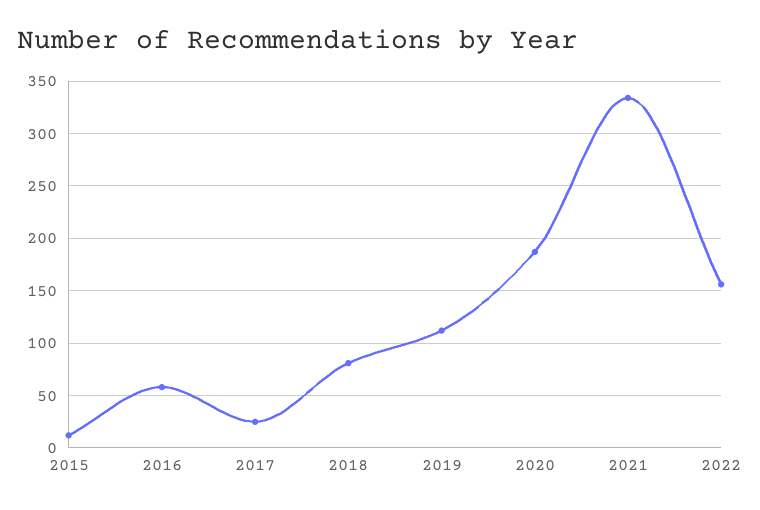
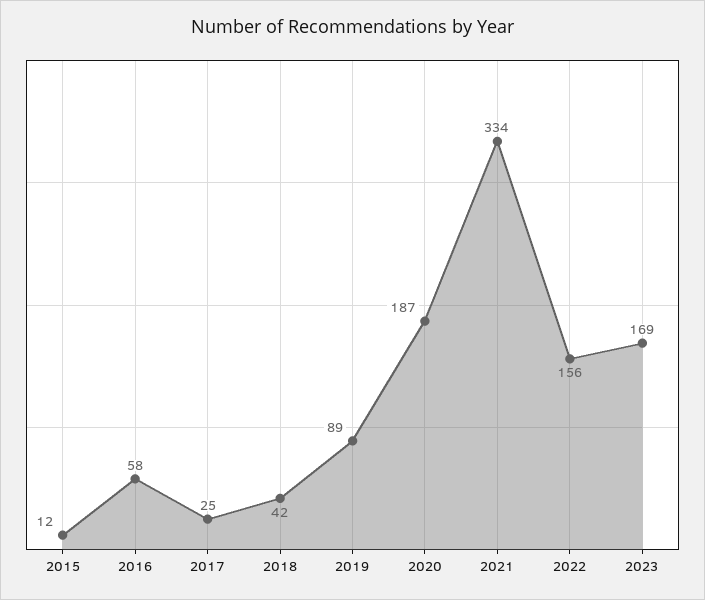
2018: 80 -> 42
2019: 110 -> 89
2023: none -> 169

